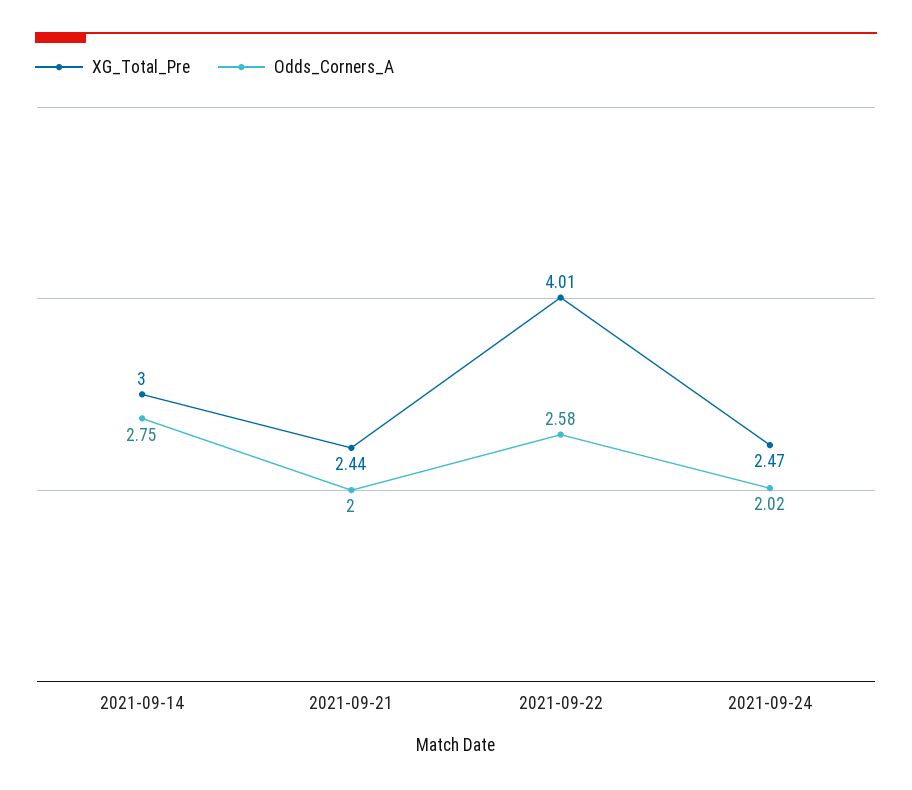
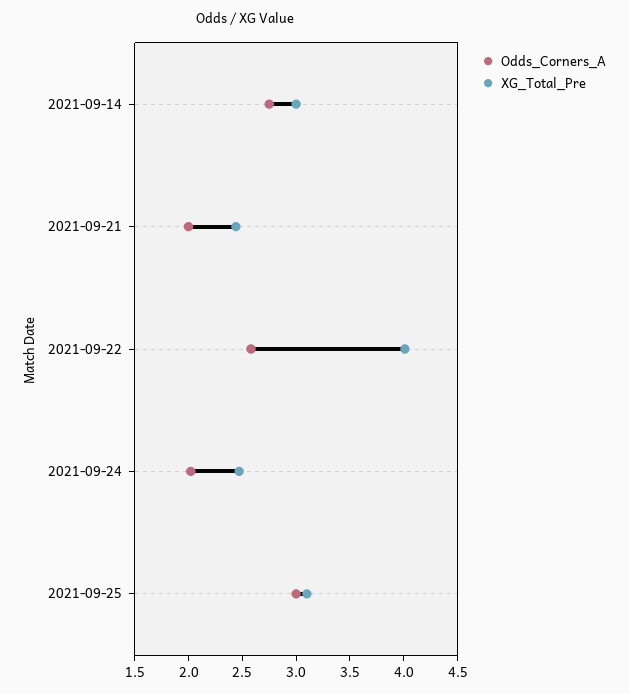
Odds_Corners_A, 2021-09-25: none -> 3
XG_Total_Pre, 2021-09-25: none -> 3.1

